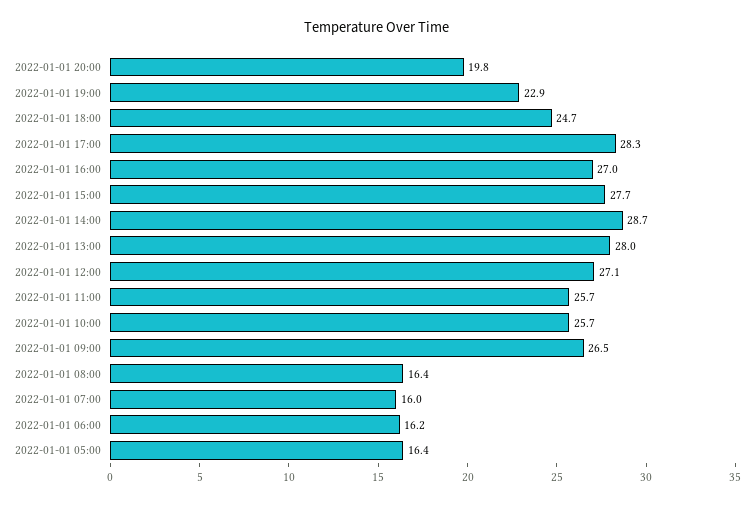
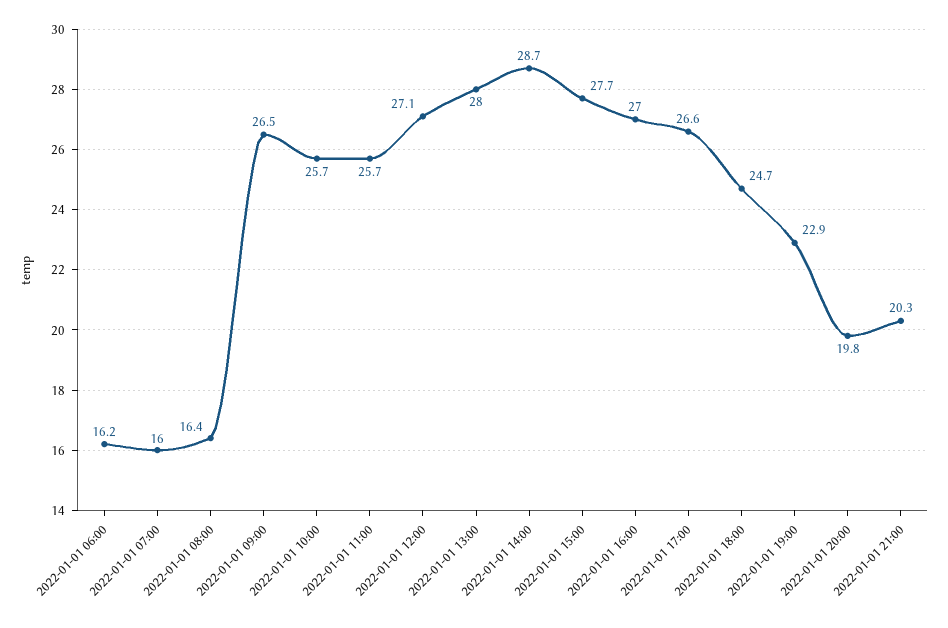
2022-01-01 17:00: 28.3 -> 26.6
2022-01-01 05:00: 16.4 -> none
2022-01-01 21:00: none -> 20.3

